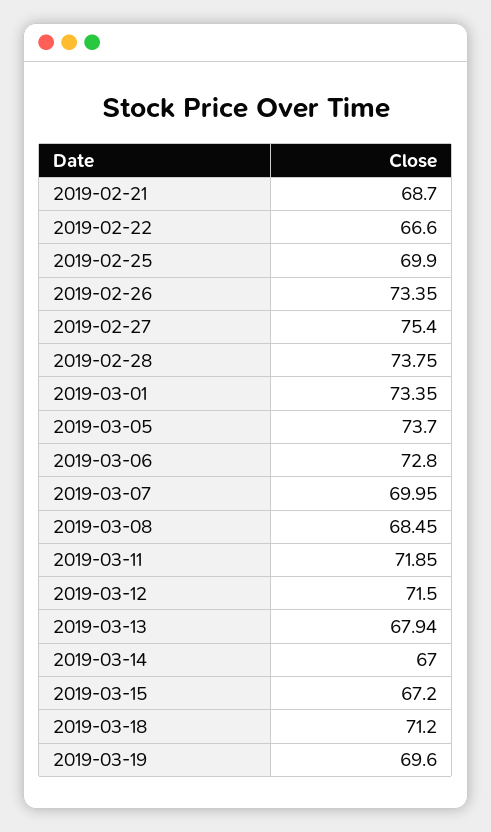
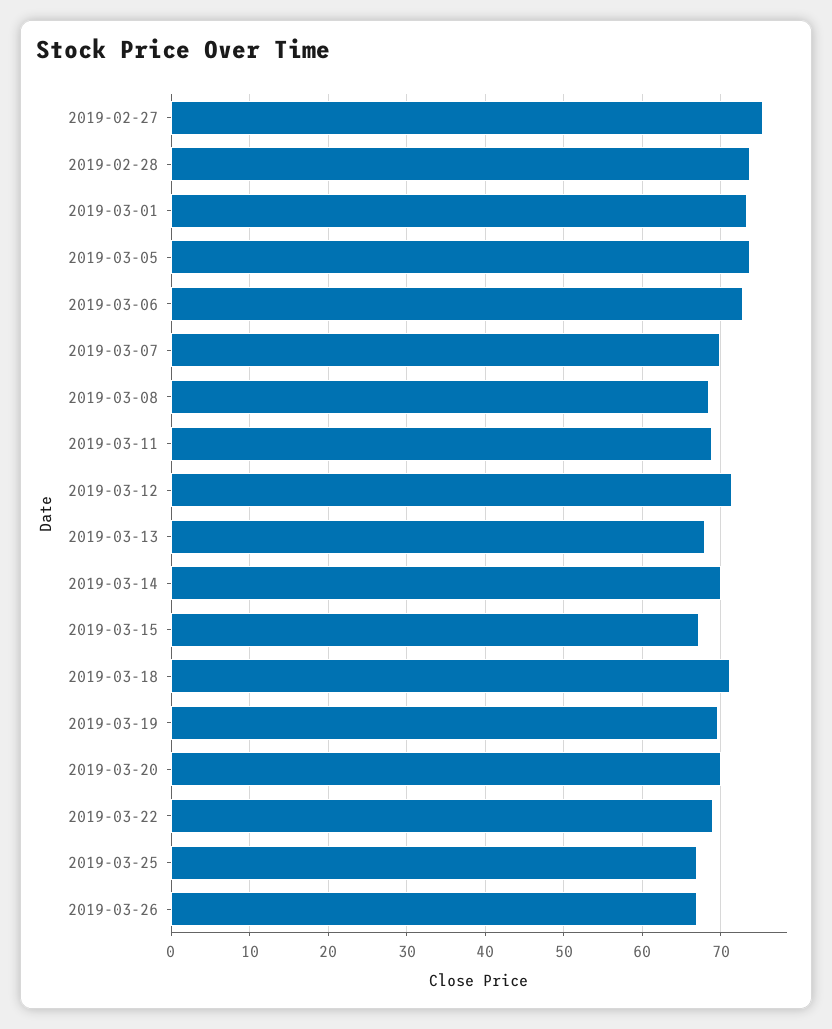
2019-02-21: 68.7 -> none
2019-02-22: 66.6 -> none
2019-02-25: 69.9 -> none
2019-02-26: 73.35 -> none
2019-03-11: 71.85 -> 69
2019-03-14: 67 -> 70
2019-03-20: none -> 70
2019-03-22: none -> 69
2019-03-25: none -> 67
2019-03-26: none -> 67

